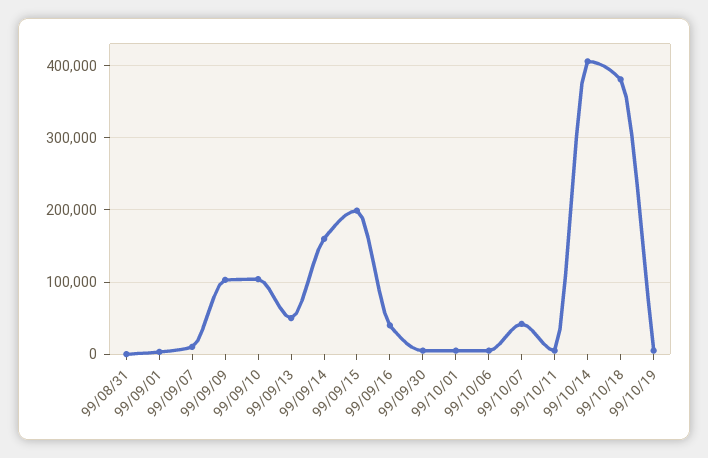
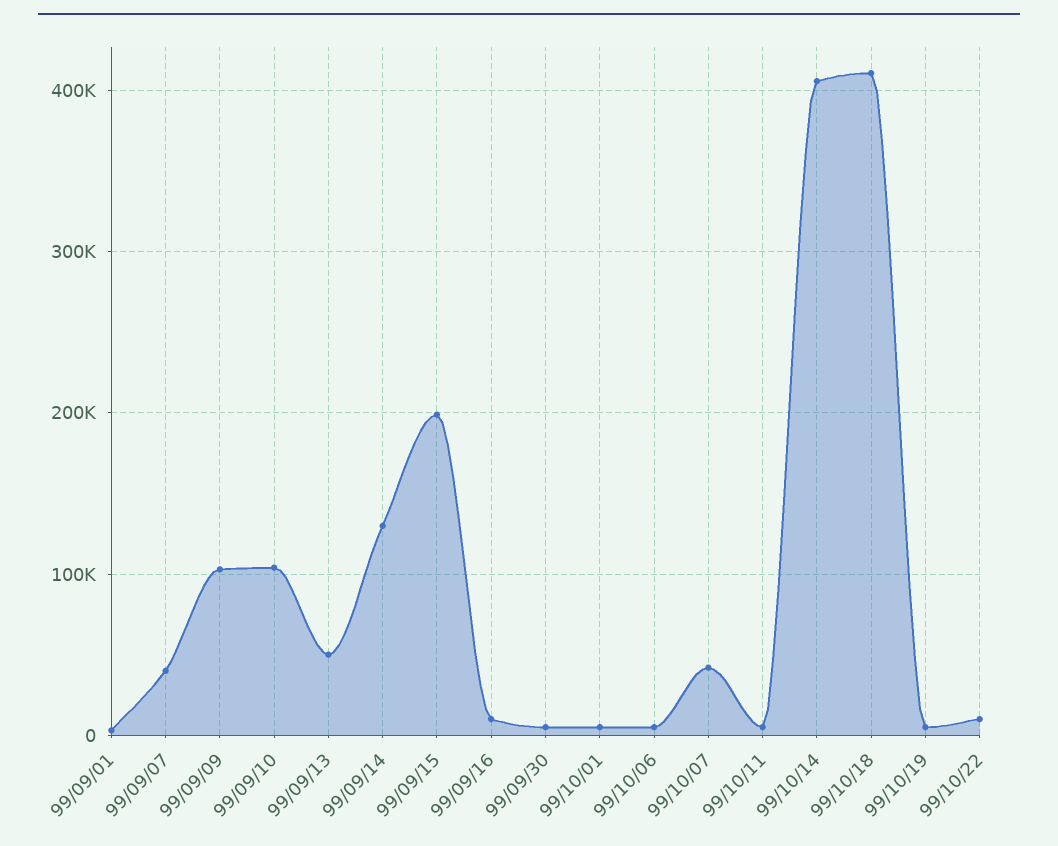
99/08/31: 0 -> none
99/09/07: 10000 -> 40000
99/09/14: 160000 -> 130000
99/09/16: 40000 -> 10000
99/10/18: 380000 -> 410000
99/10/22: none -> 10000

